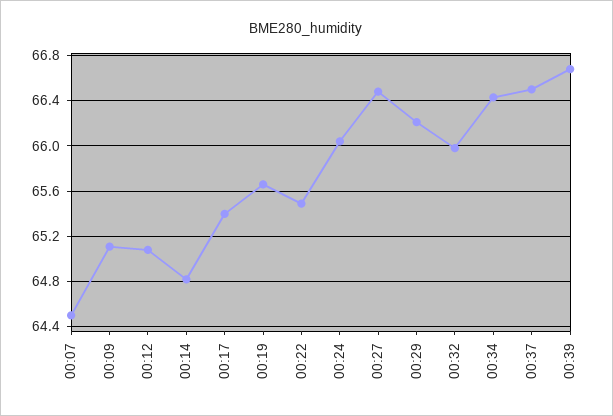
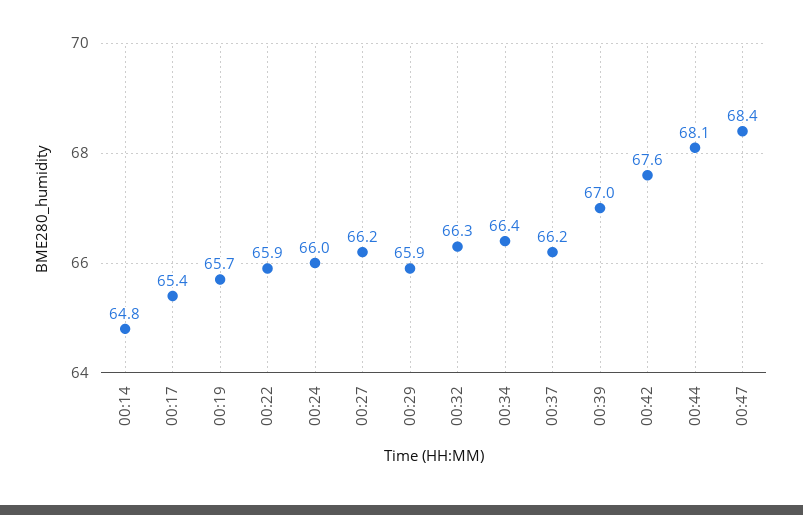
00:07: 64.5 -> none
00:09: 65.1 -> none
00:12: 65.1 -> none
00:22: 65.5 -> 65.9
00:27: 66.5 -> 66.2
00:29: 66.2 -> 65.9
00:32: 66 -> 66.3
00:37: 66.5 -> 66.2
00:39: 66.7 -> 67
00:42: none -> 67.6
00:44: none -> 68.1
00:47: none -> 68.4

